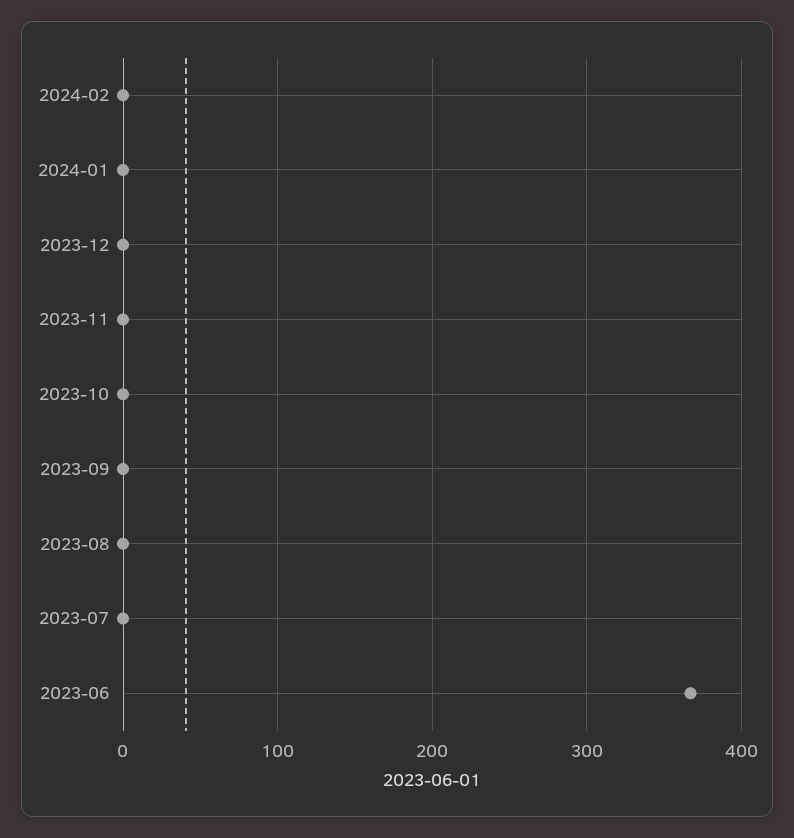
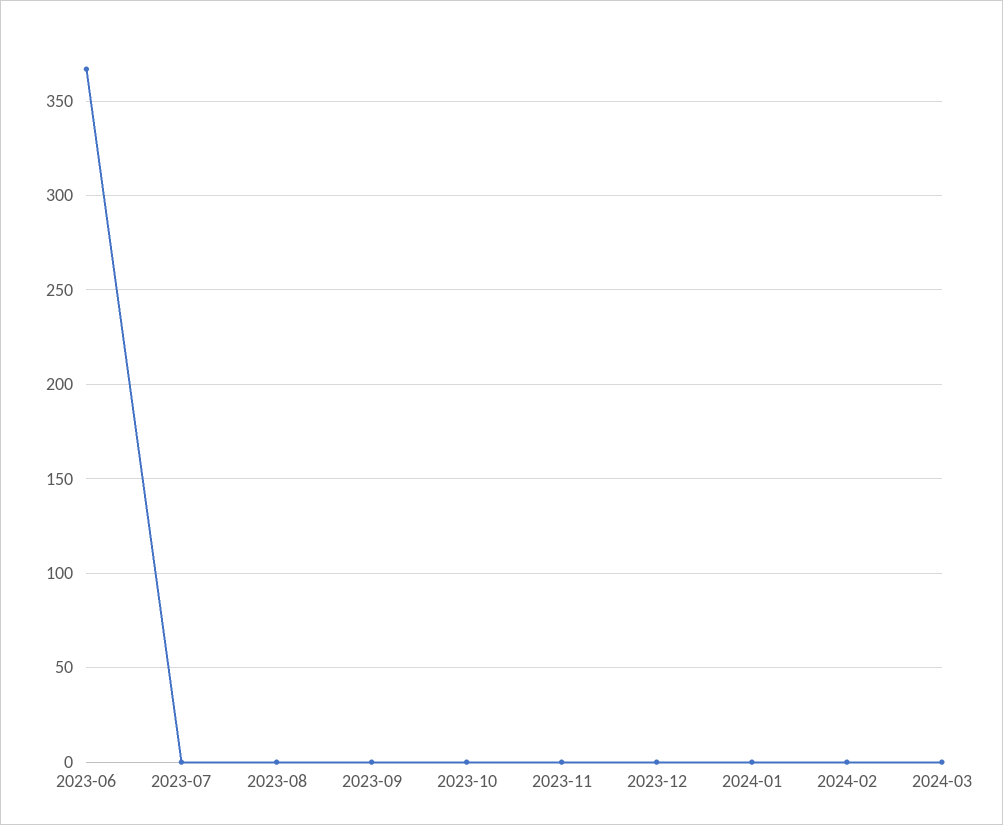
2024-03: none -> 0

